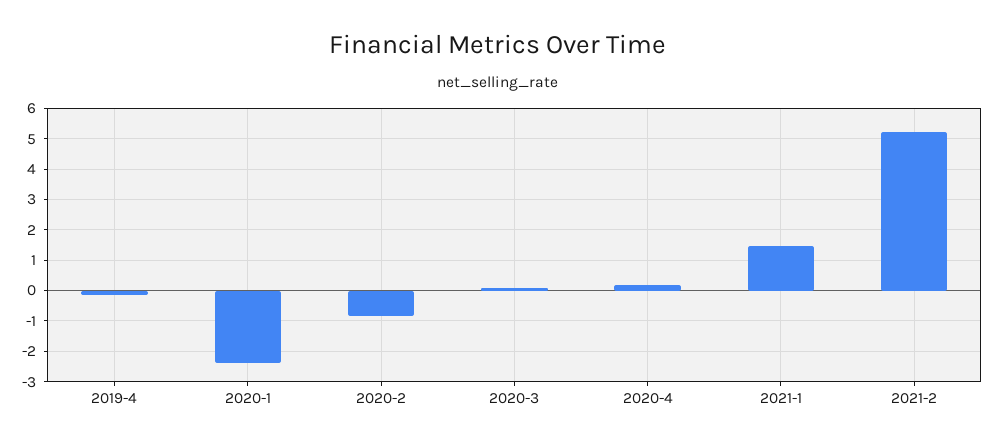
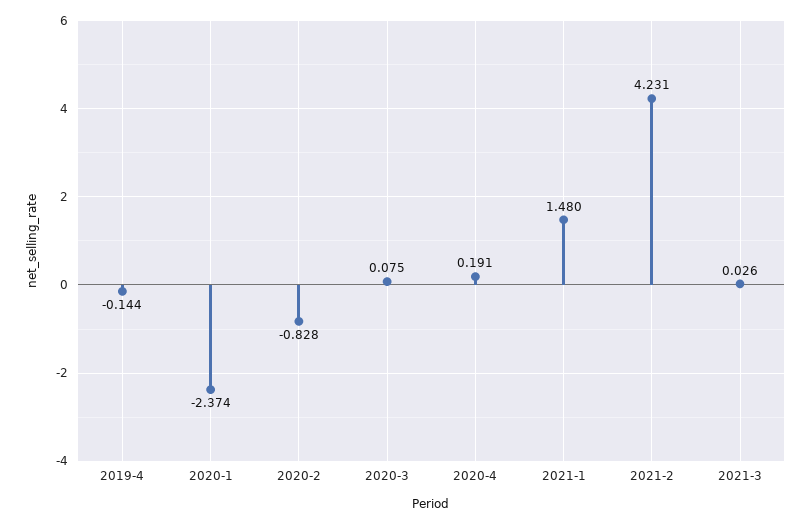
2021-2: 5.2 -> 4.231
2021-3: none -> 0.026

